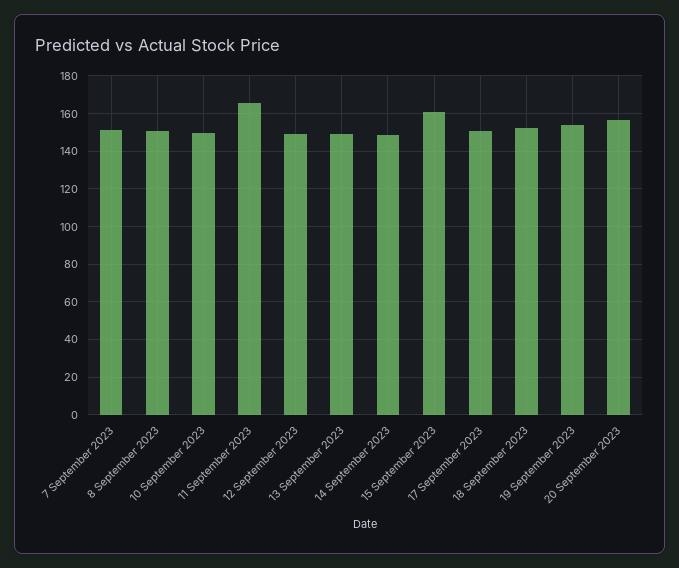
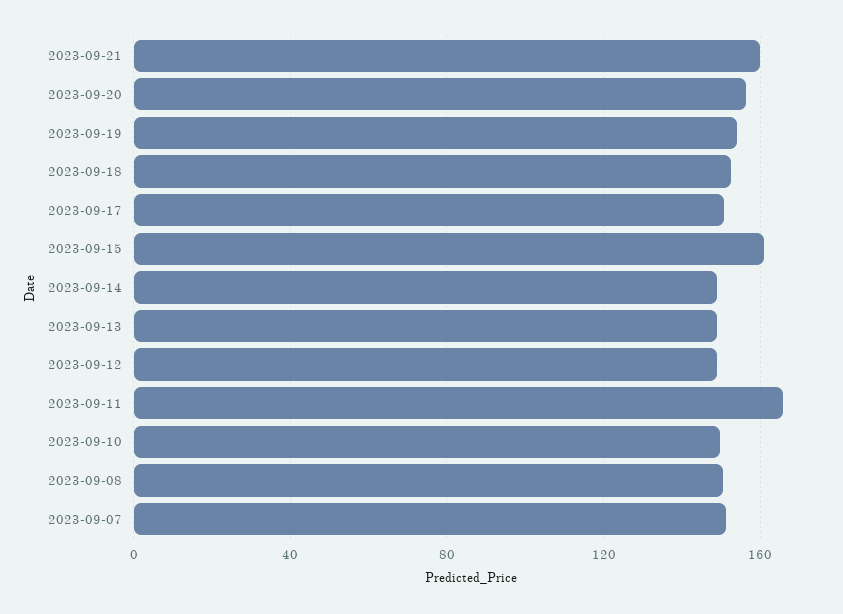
2023-09-21: none -> 160

